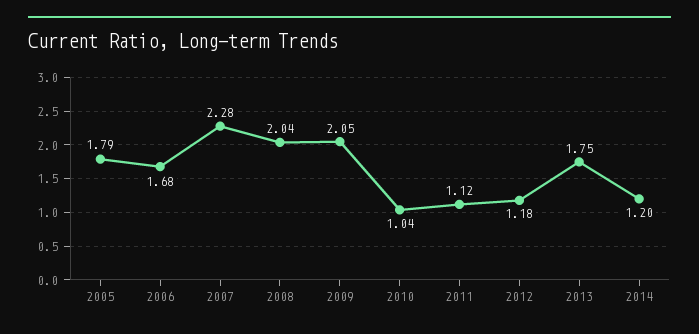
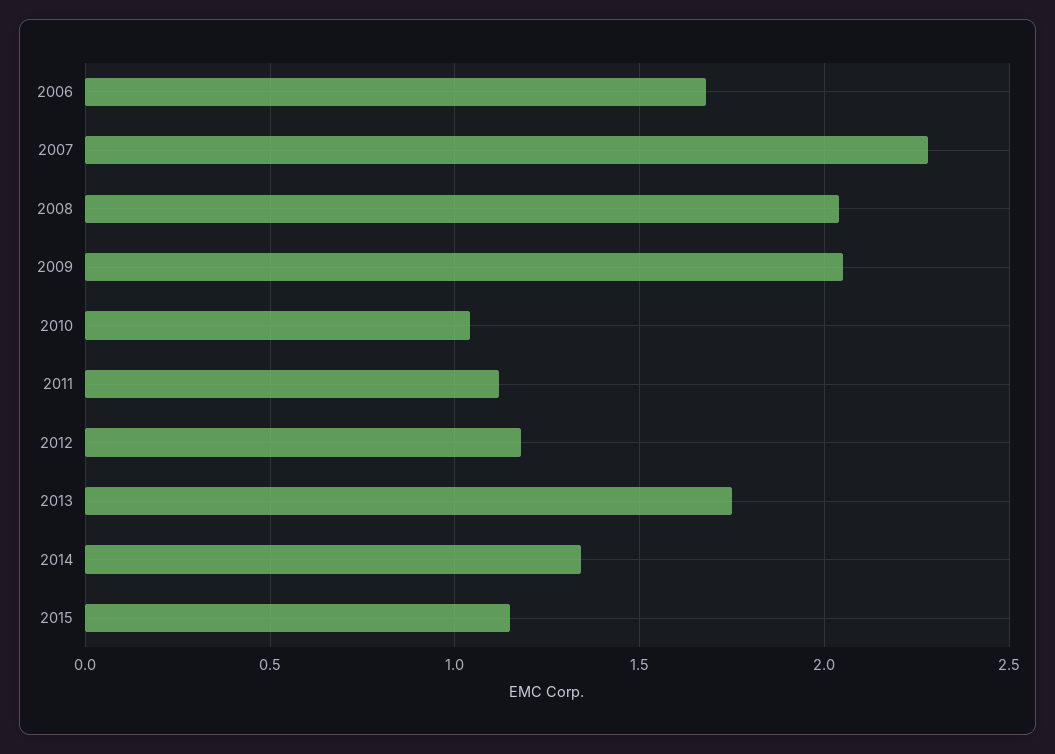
2005: 1.79 -> none
2014: 1.2 -> 1.35
2015: none -> 1.15

